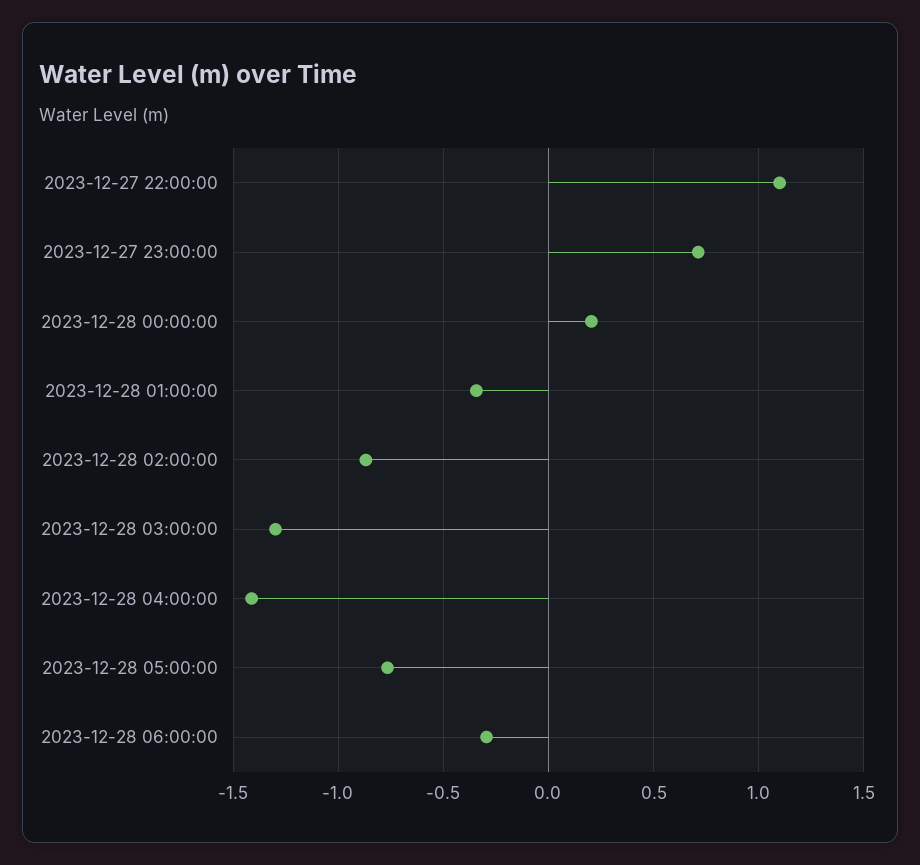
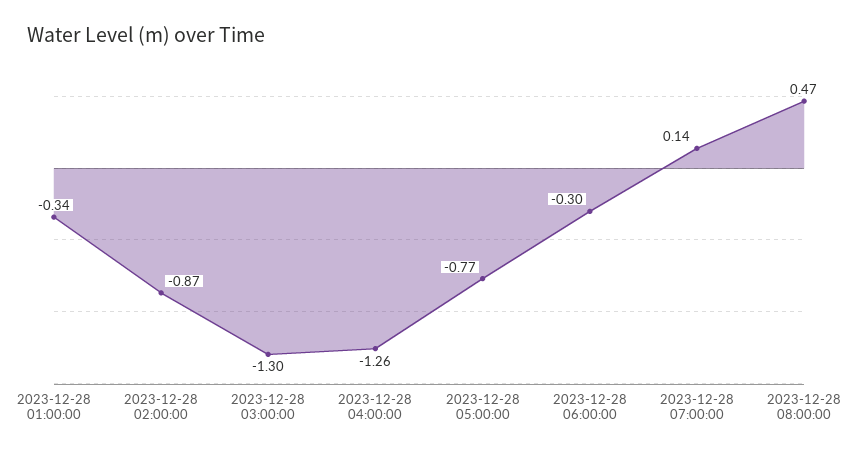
2023-12-27 22:00:00: 1.1 -> none
2023-12-27 23:00:00: 0.7 -> none
2023-12-28 00:00:00: 0.2 -> none
2023-12-28 04:00:00: -1.4 -> -1.26
2023-12-28 07:00:00: none -> 0.14
2023-12-28 08:00:00: none -> 0.47

